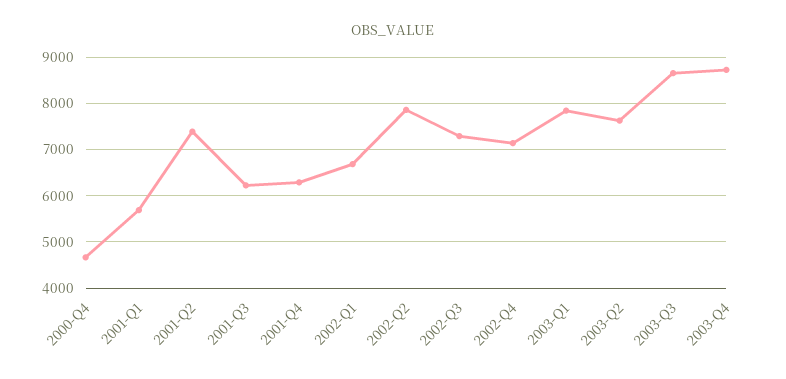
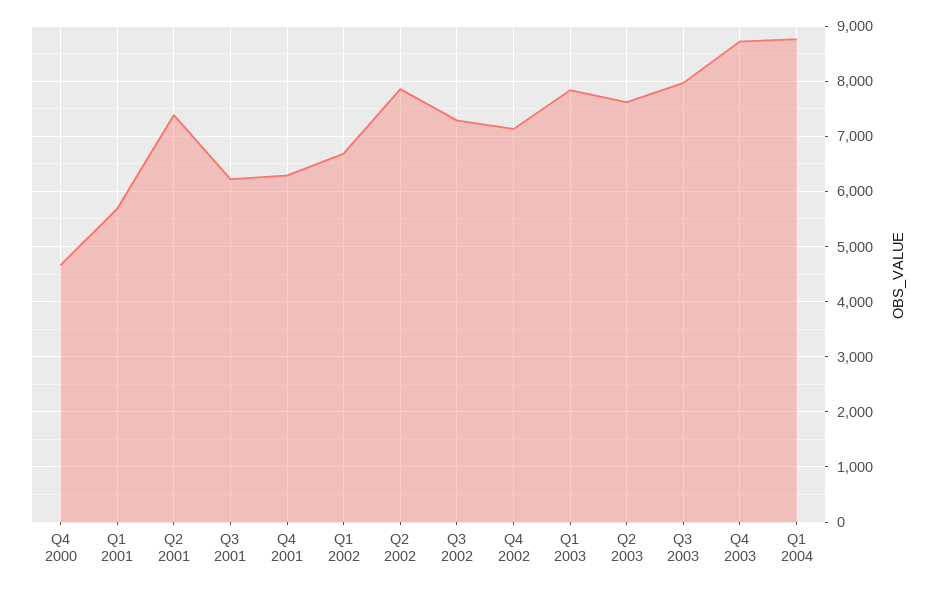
2003-Q3: 8600 -> 8000
Q1 2004: none -> 8800

